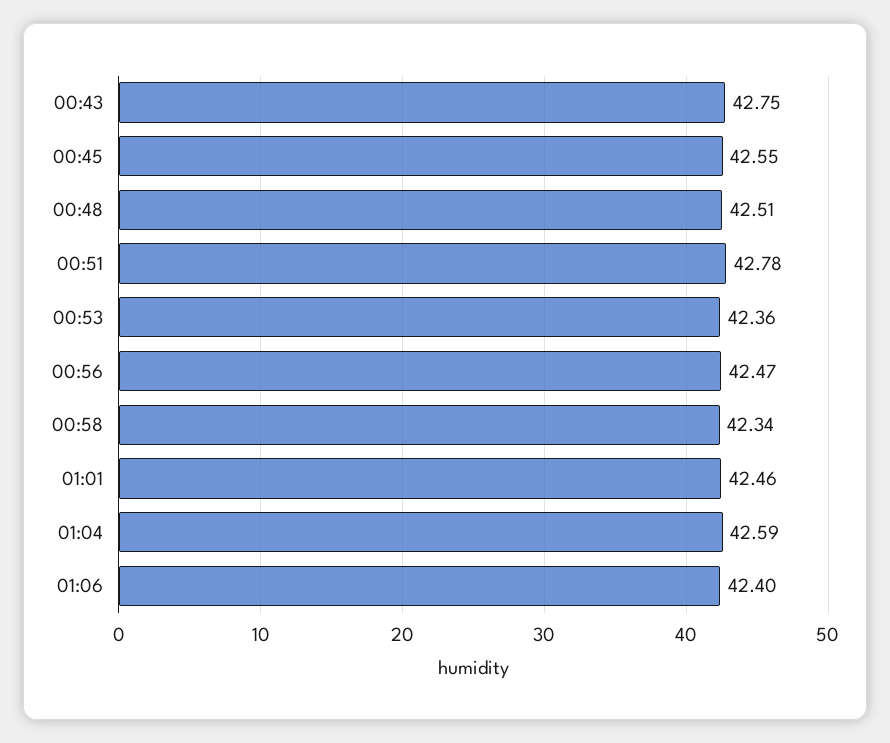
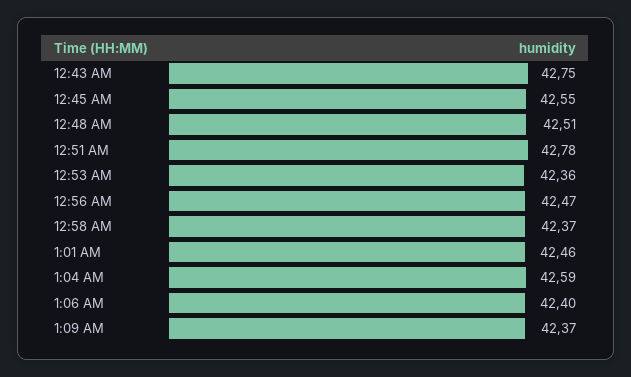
00:58: 42.34 -> 42.37
1:09 AM: none -> 42.37

